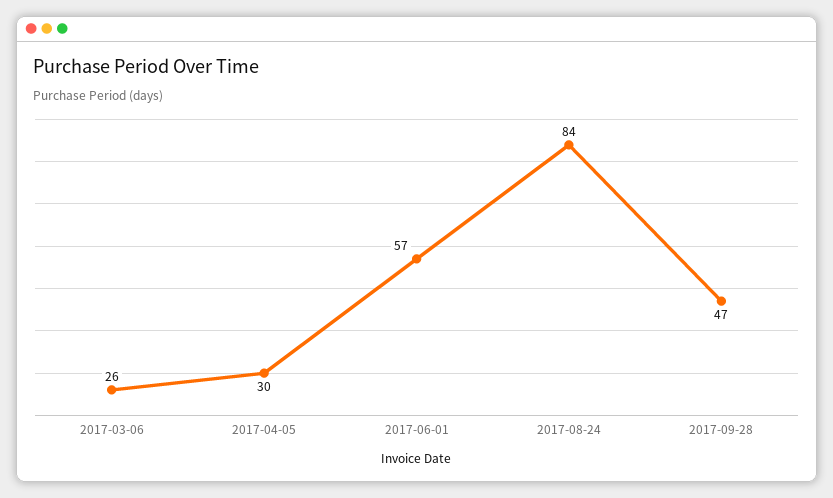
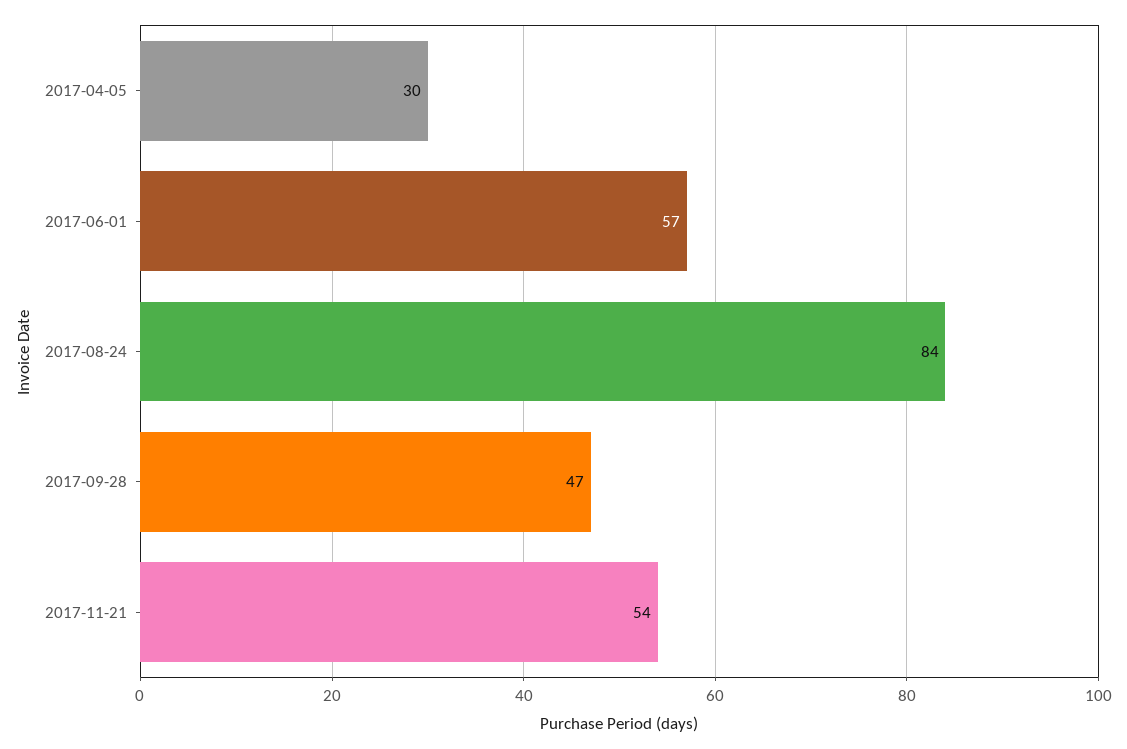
2017-03-06: 26 -> none
2017-11-21: none -> 54

